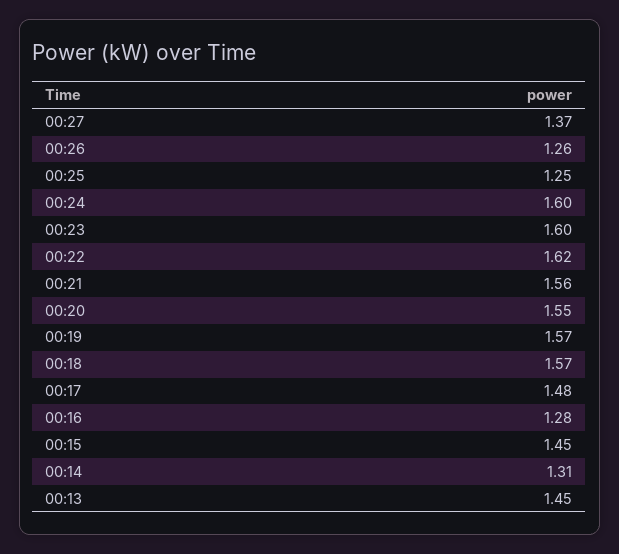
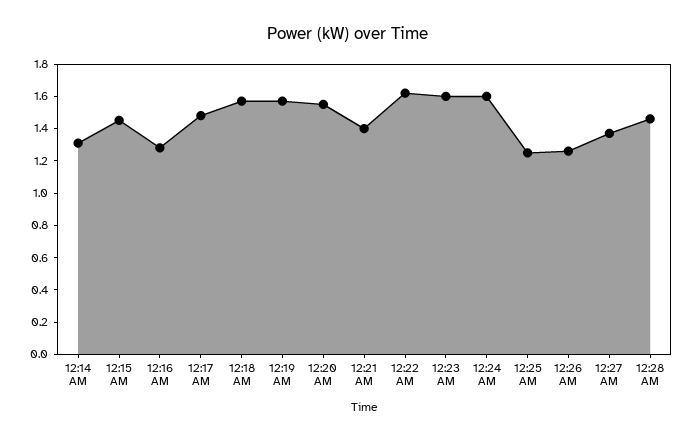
00:21: 1.56 -> 1.4
00:13: 1.45 -> none
12:28 AM: none -> 1.45

